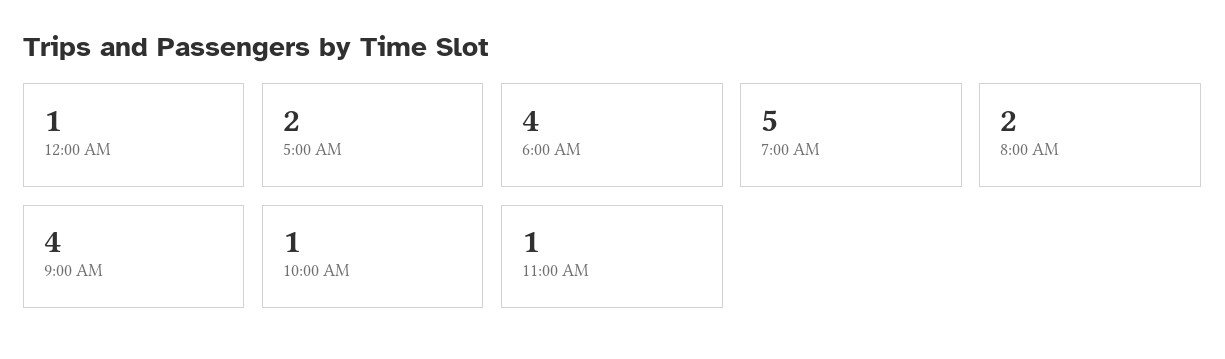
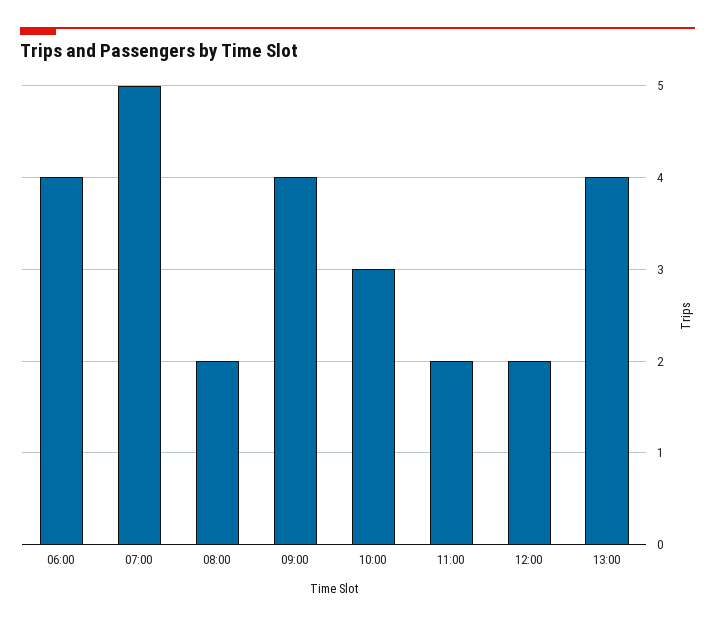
12:00 AM: 1 -> none
5:00 AM: 2 -> none
10:00 AM: 1 -> 3
11:00 AM: 1 -> 2
12:00: none -> 2
13:00: none -> 4

